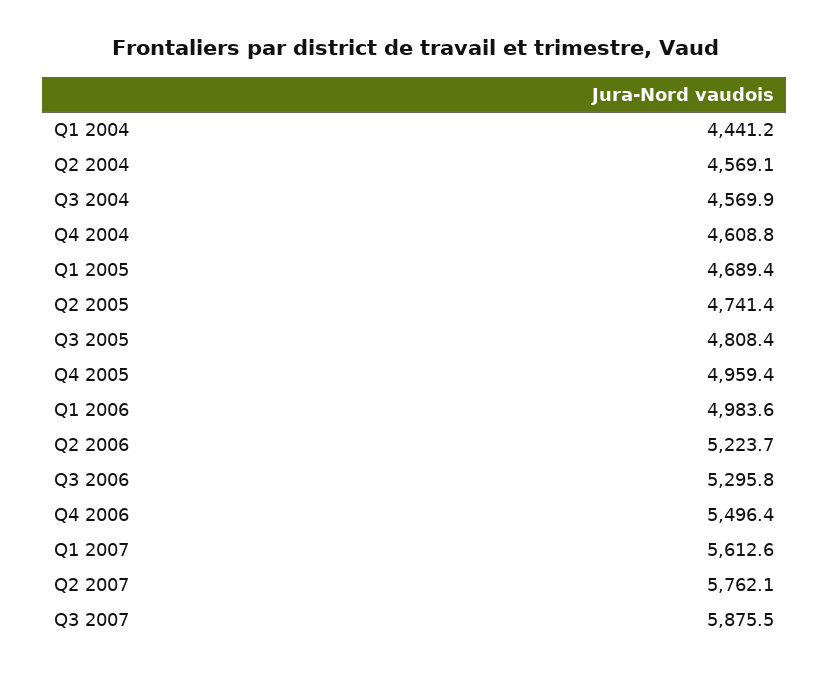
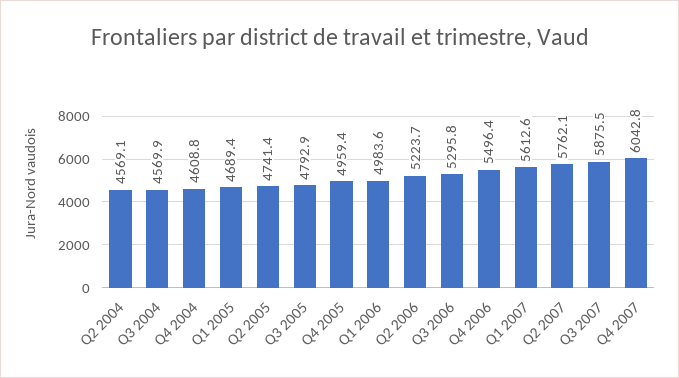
Q1 2004: 4441.2 -> none
Q3 2005: 4808.4 -> 4792.9
Q4 2007: none -> 6042.8

